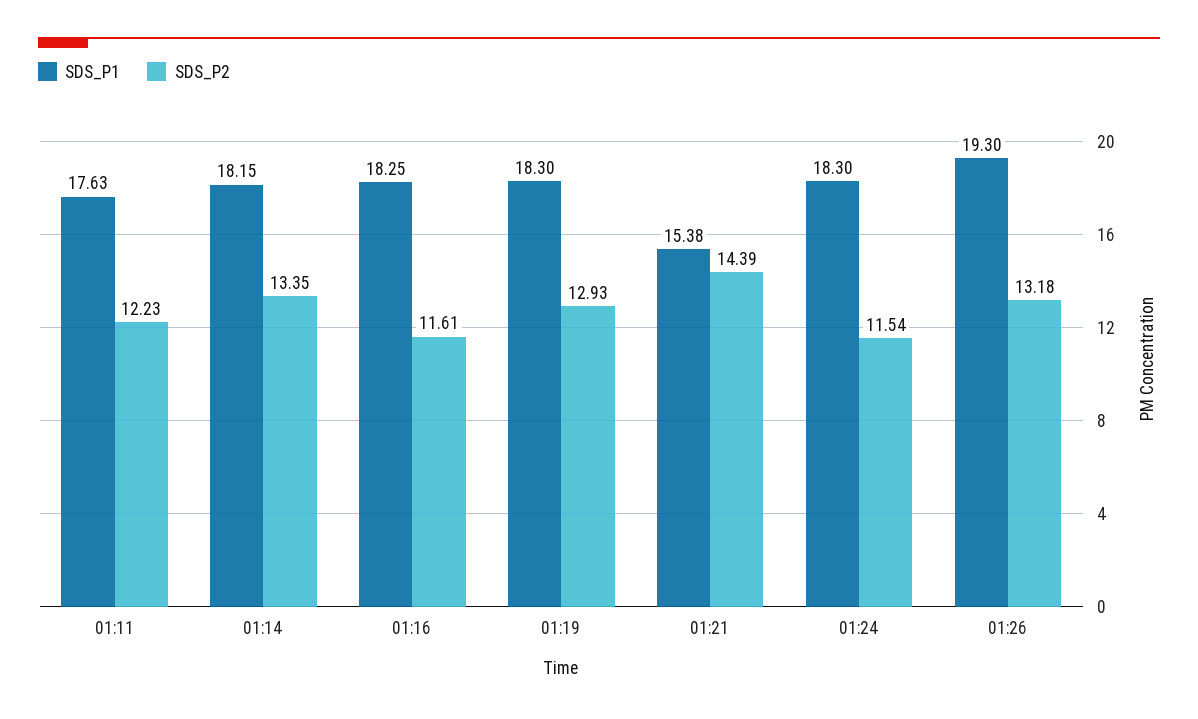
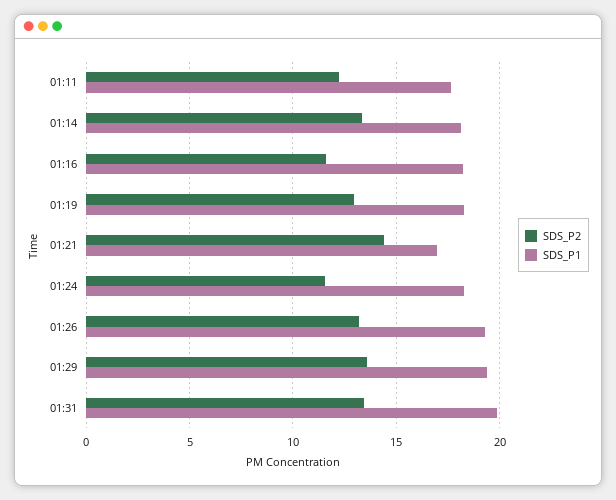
SDS_P1, 01:21: 15.38 -> 17
SDS_P2, 01:29: none -> 13.5
SDS_P1, 01:29: none -> 19.5
SDS_P2, 01:31: none -> 13.5
SDS_P1, 01:31: none -> 20

